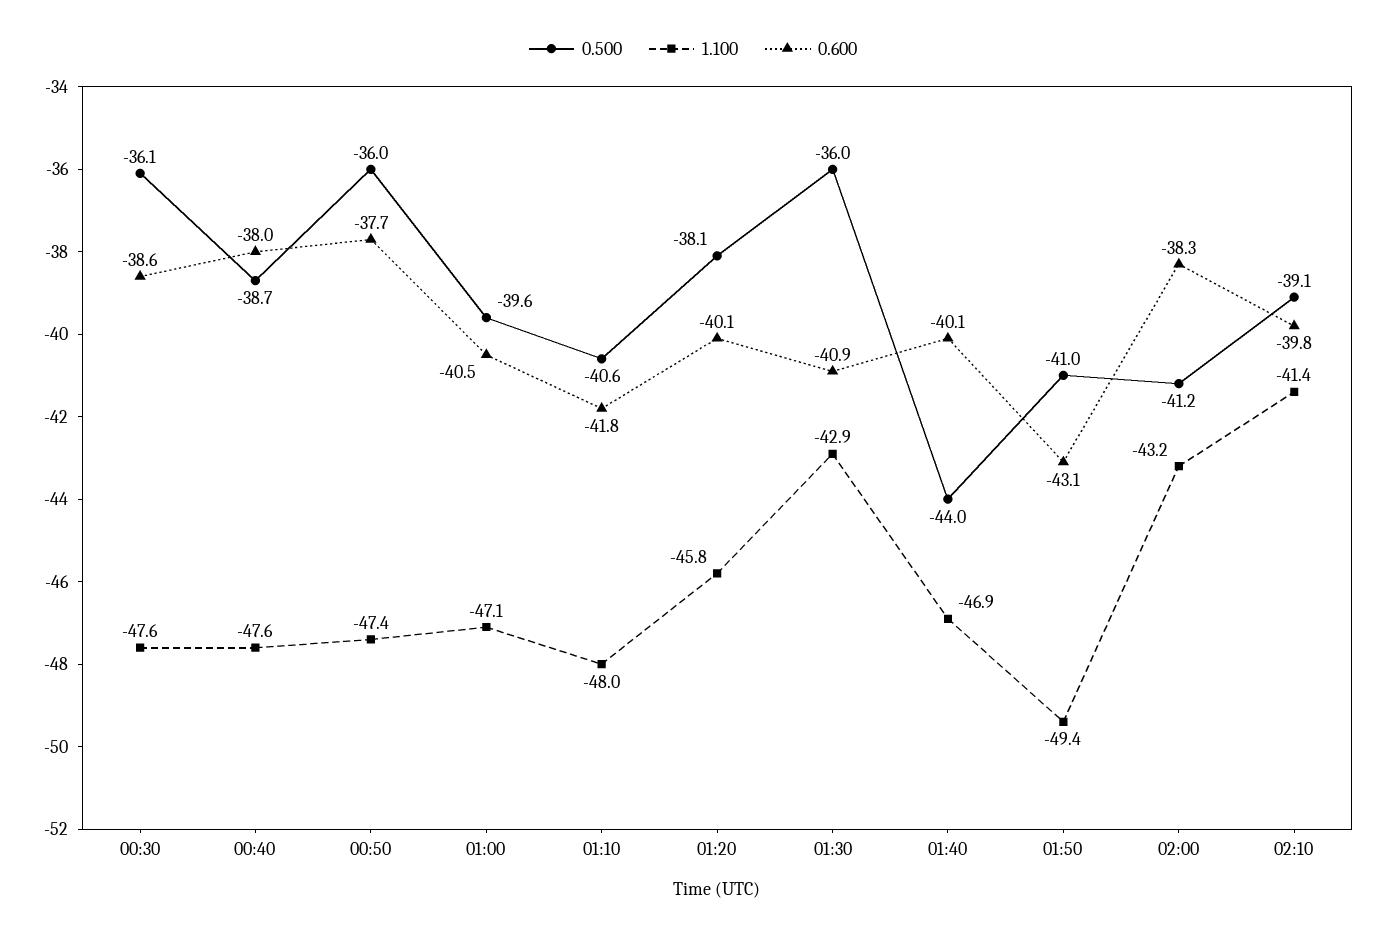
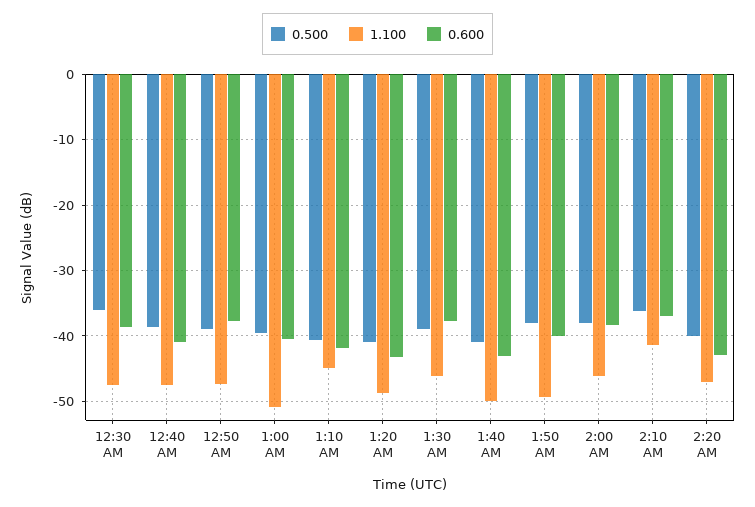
0.600, 00:40: -38 -> -41
0.500, 00:50: -36 -> -39
1.100, 01:00: -47.1 -> -51
1.100, 01:10: -48 -> -45
0.500, 01:20: -38.1 -> -41
1.100, 01:20: -45.8 -> -49
0.600, 01:20: -40.1 -> -43
0.500, 01:30: -36 -> -39
1.100, 01:30: -42.9 -> -46
0.600, 01:30: -40.9 -> -38
0.500, 01:40: -44 -> -41
1.100, 01:40: -46.9 -> -50
0.600, 01:40: -40.1 -> -43
0.500, 01:50: -41 -> -38
0.600, 01:50: -43.1 -> -40
0.500, 02:00: -41.2 -> -38
1.100, 02:00: -43.2 -> -46
0.500, 02:10: -39.1 -> -36
0.600, 02:10: -39.8 -> -37
0.500, 2:20 AM: none -> -40
1.100, 2:20 AM: none -> -47
0.600, 2:20 AM: none -> -43

